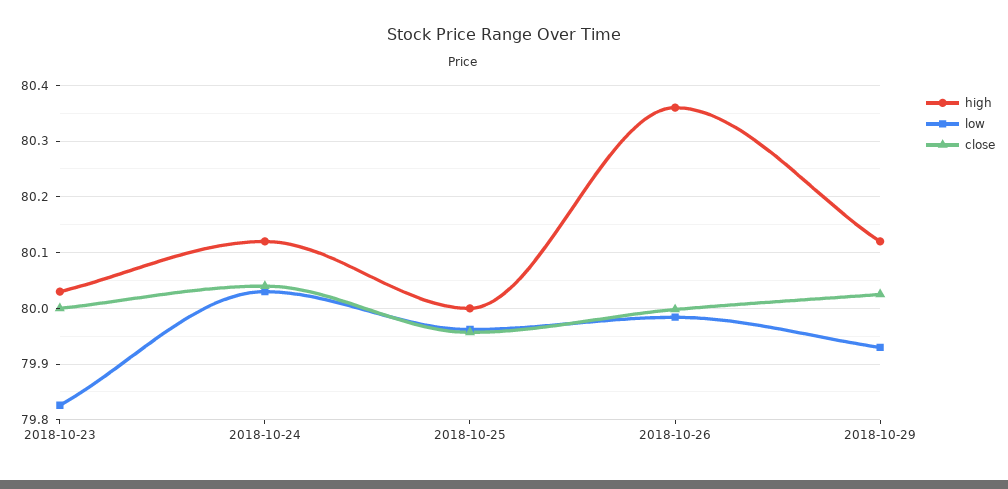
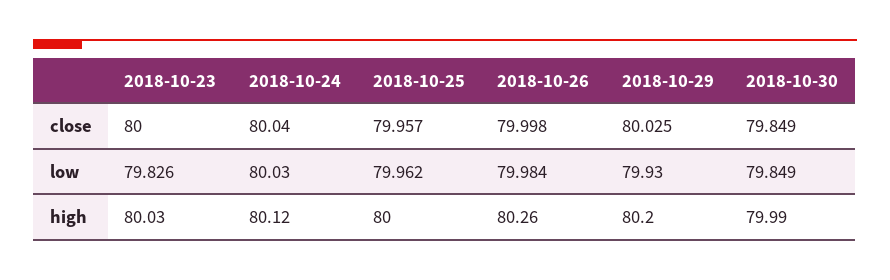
high, 2018-10-26: 80.36 -> 80.26
high, 2018-10-29: 80.12 -> 80.2
close, 2018-10-30: none -> 79.849
low, 2018-10-30: none -> 79.849
high, 2018-10-30: none -> 79.99

